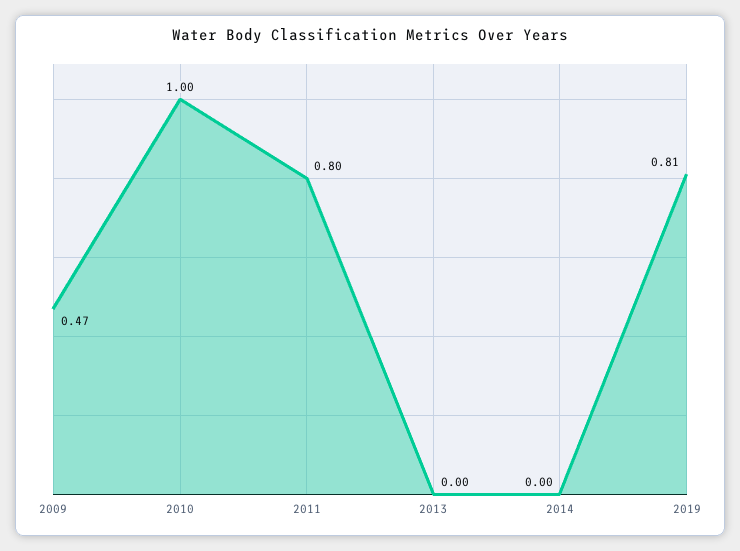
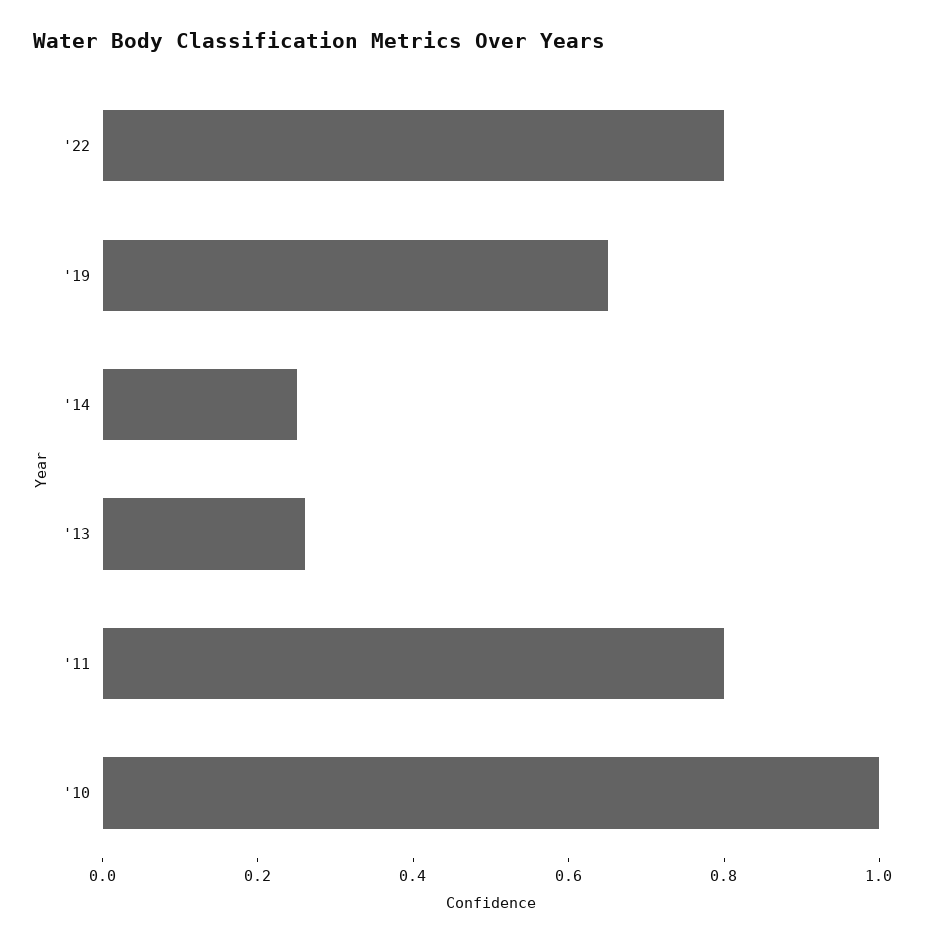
2009: 0.47 -> none
2013: 0 -> 0.25
2014: 0 -> 0.25
2019: 0.81 -> 0.65
'22: none -> 0.8

